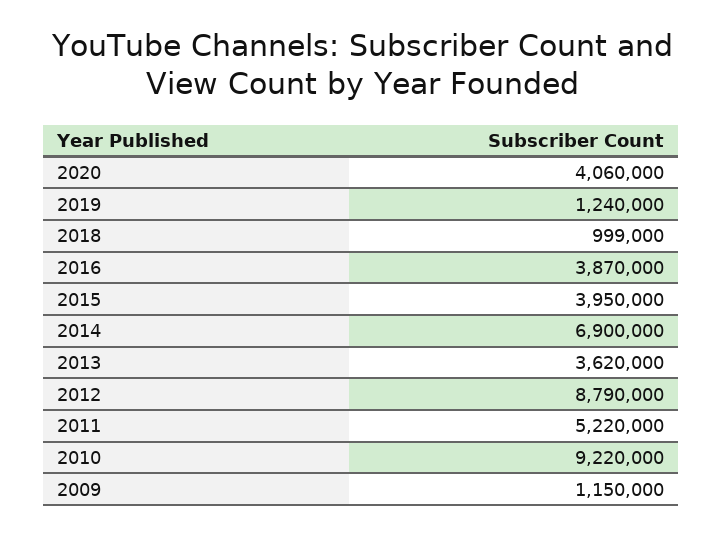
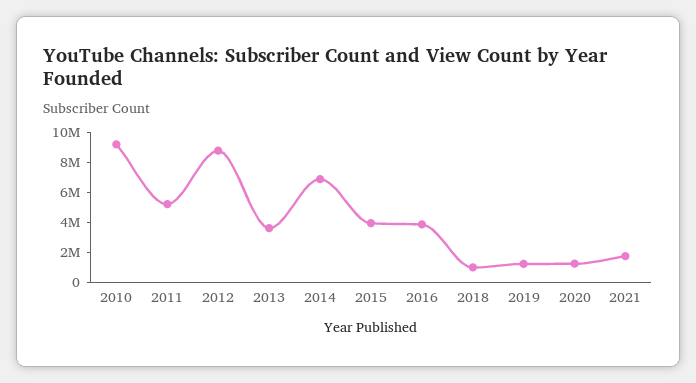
2020: 4060000 -> 1000000
2009: 1150000 -> none
2021: none -> 2000000

